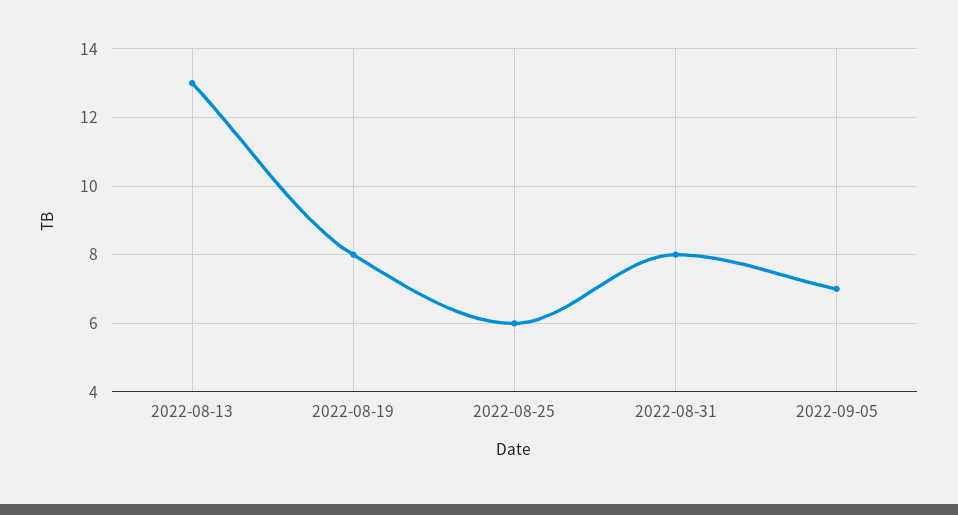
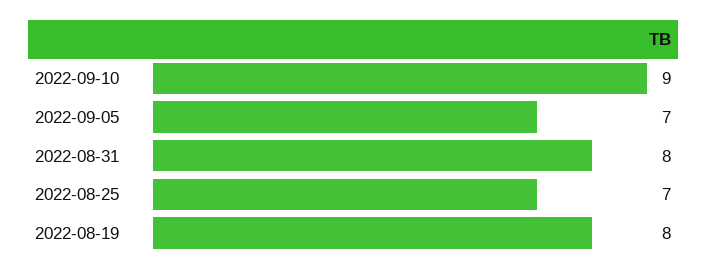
2022-08-13: 13 -> none
2022-08-25: 6 -> 7
2022-09-10: none -> 9

